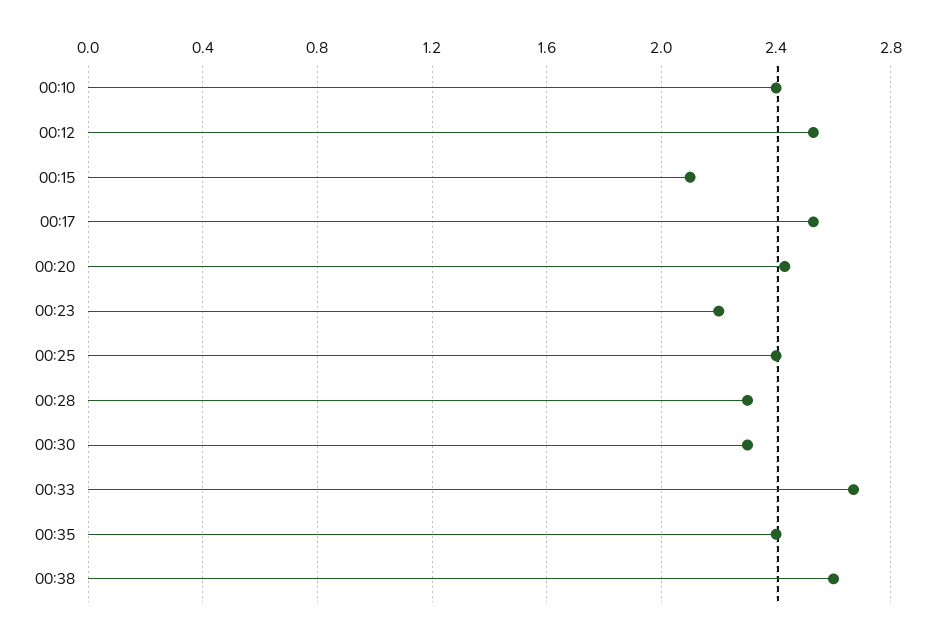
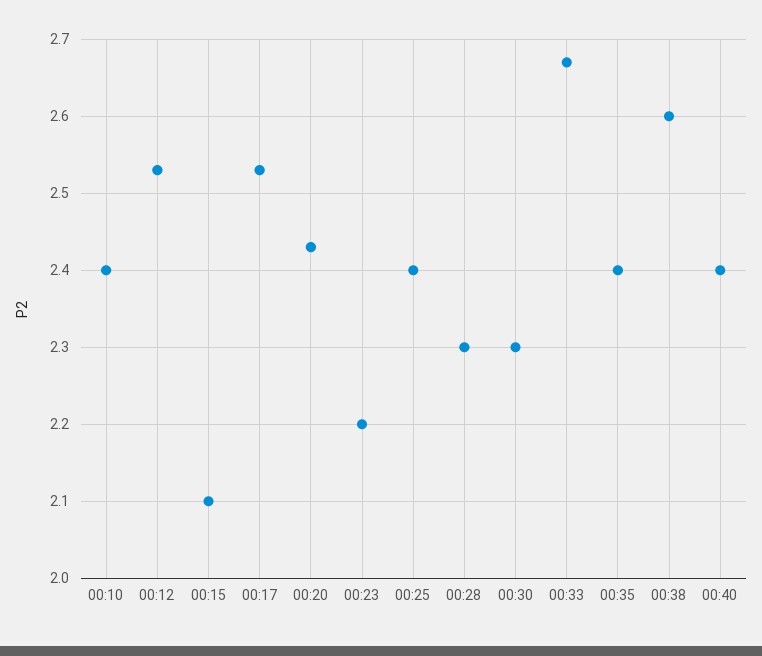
00:40: none -> 2.4

